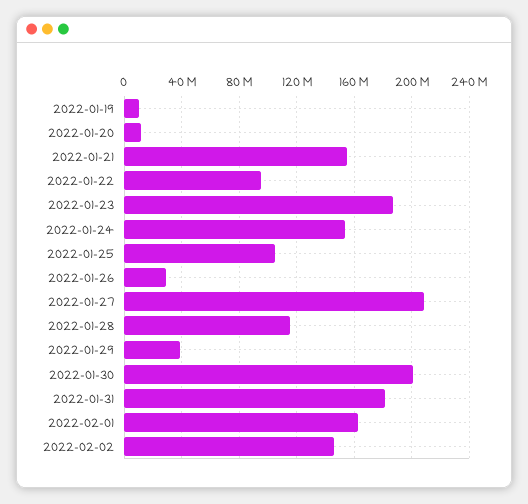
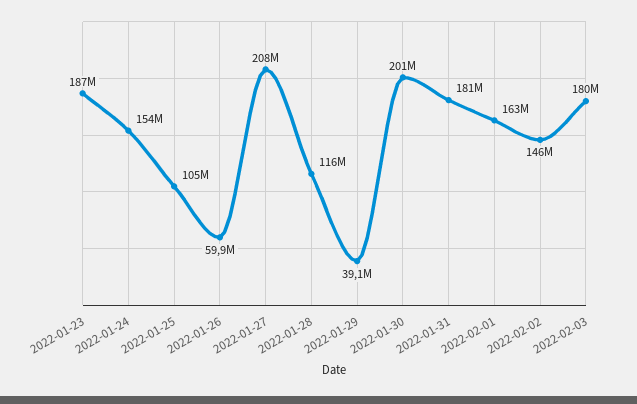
2022-01-19: 10000000 -> none
2022-01-20: 10000000 -> none
2022-01-21: 155000000 -> none
2022-01-22: 95000000 -> none
2022-01-26: 30000000 -> 59900000
2022-02-03: none -> 180000000

